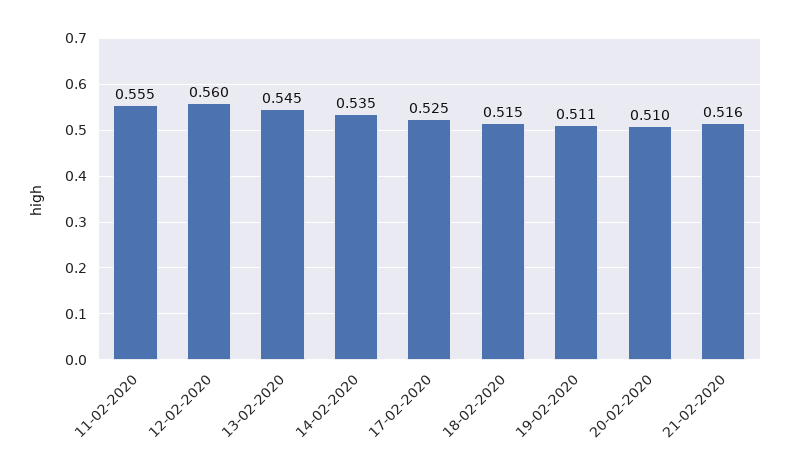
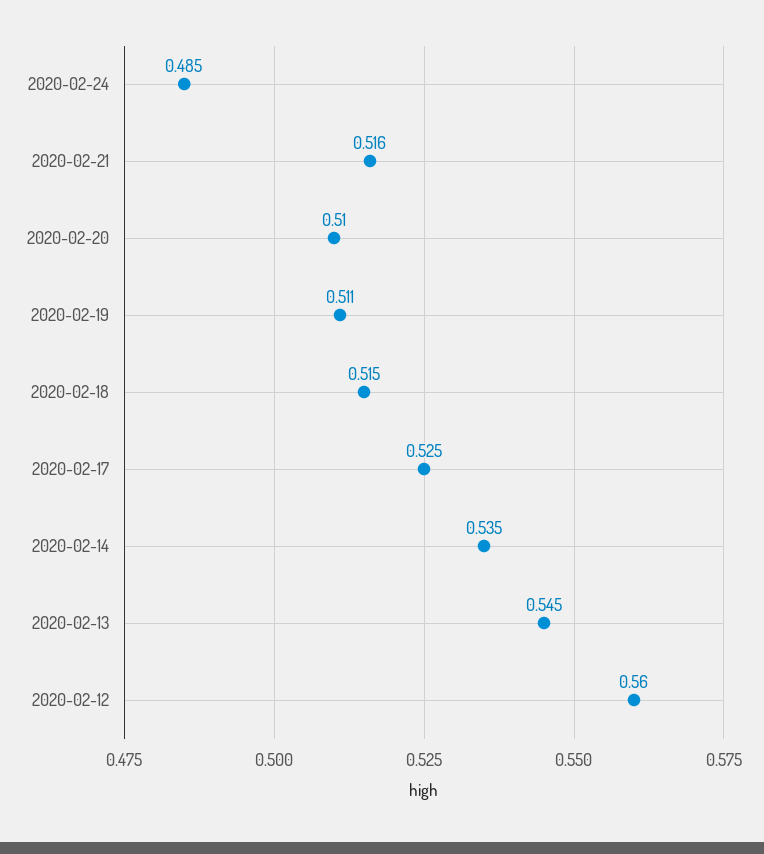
11-02-2020: 0.555 -> none
2020-02-24: none -> 0.485

